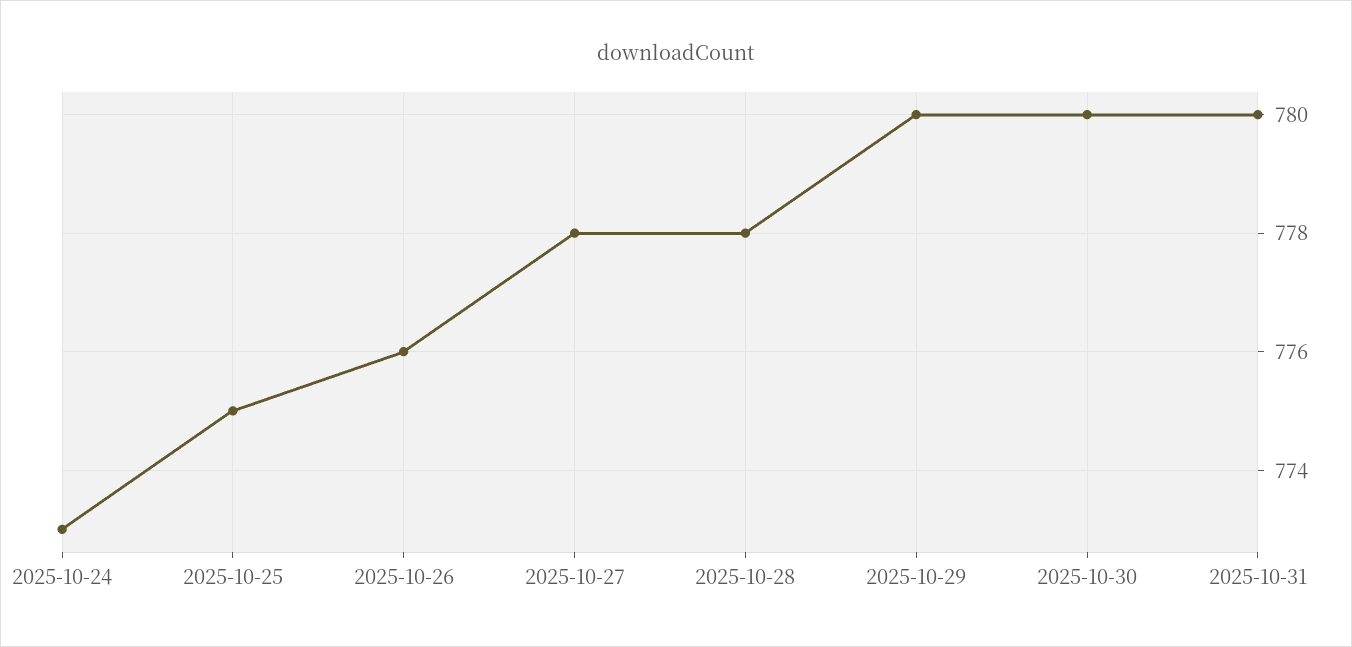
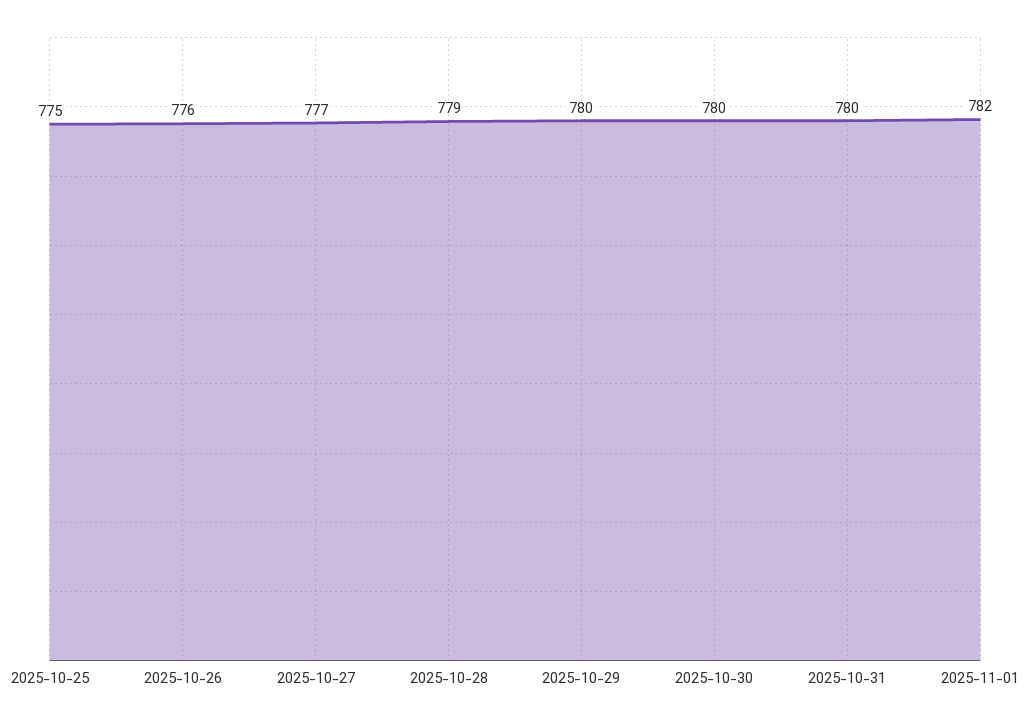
2025-10-24: 773 -> none
2025-10-27: 778 -> 777
2025-10-28: 778 -> 779
2025-11-01: none -> 782

